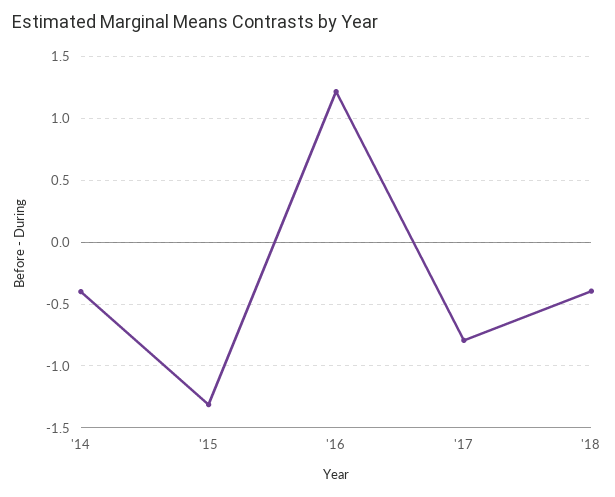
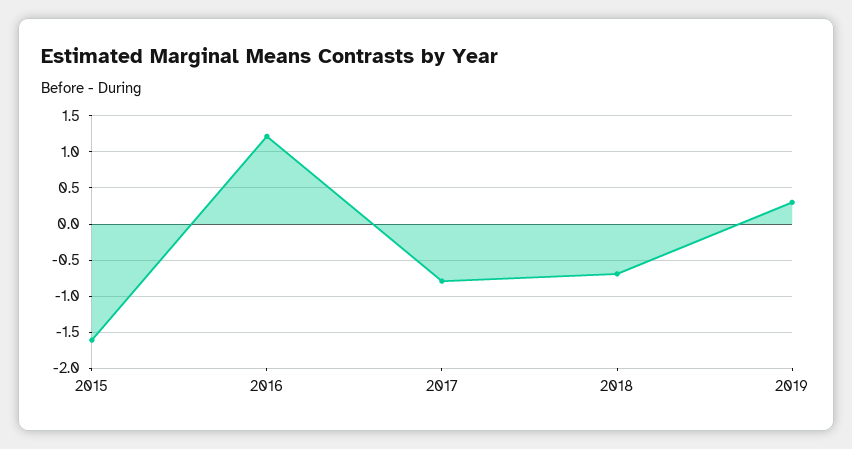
'14: -0.4 -> none
'15: -1.3 -> -1.6
'18: -0.4 -> -0.7
2019: none -> 0.3

